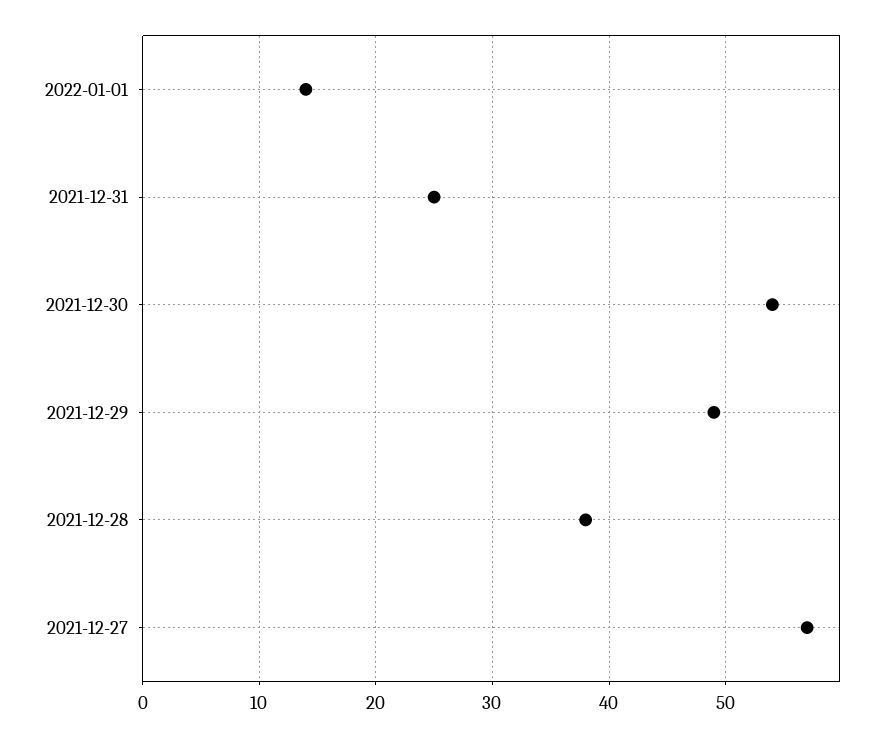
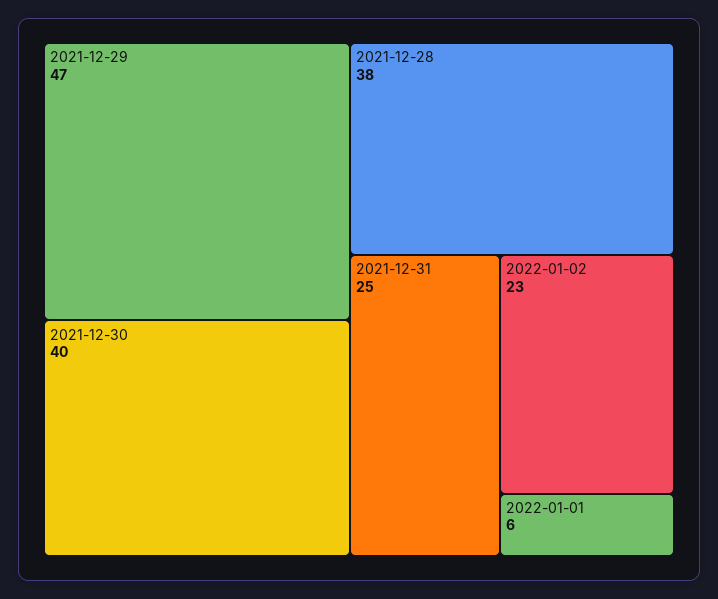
2022-01-01: 14 -> 6
2021-12-30: 54 -> 40
2021-12-29: 49 -> 47
2021-12-27: 57 -> none
2022-01-02: none -> 23

